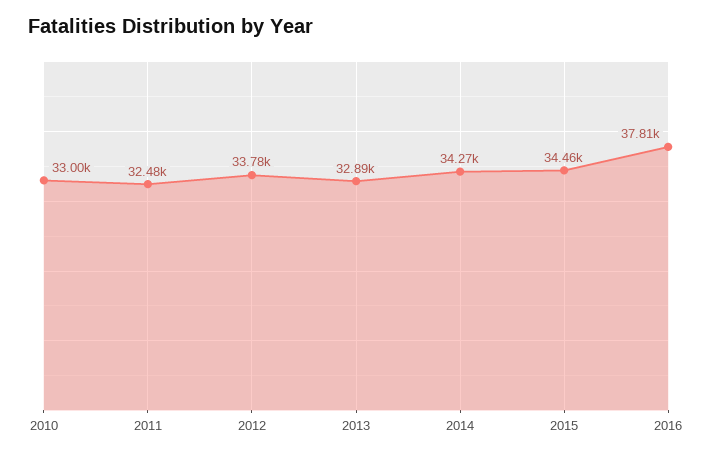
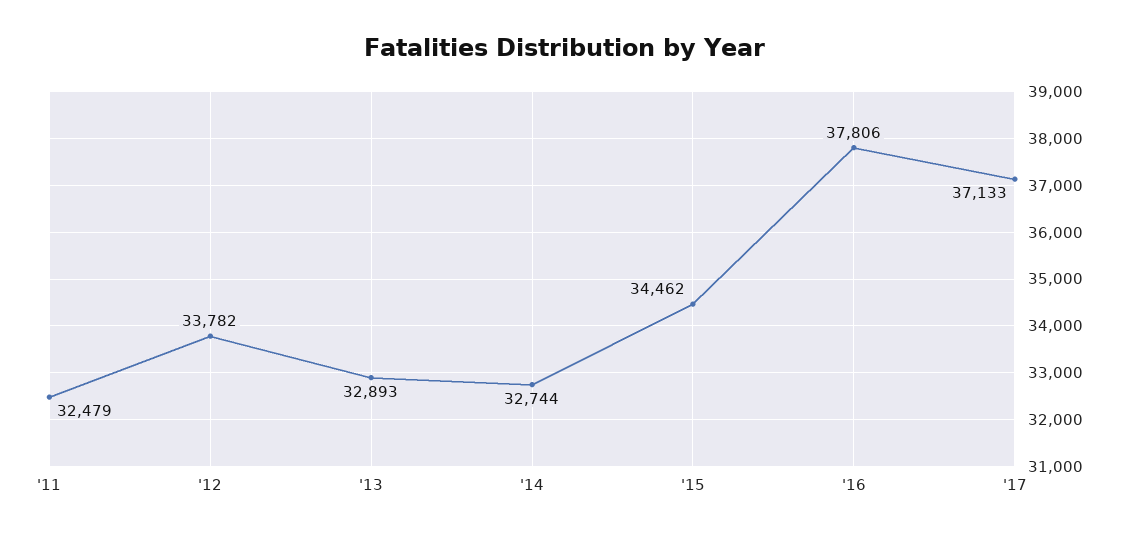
2010: 33000 -> none
2014: 34270 -> 32744
'17: none -> 37133

